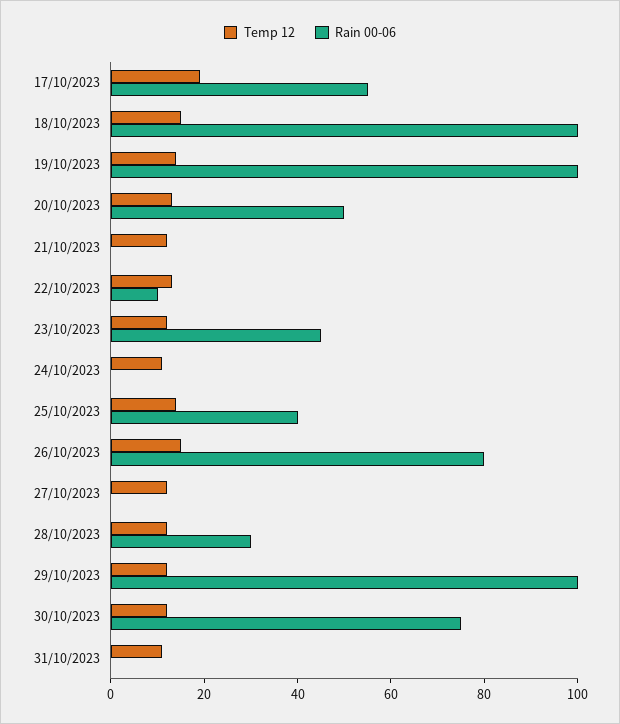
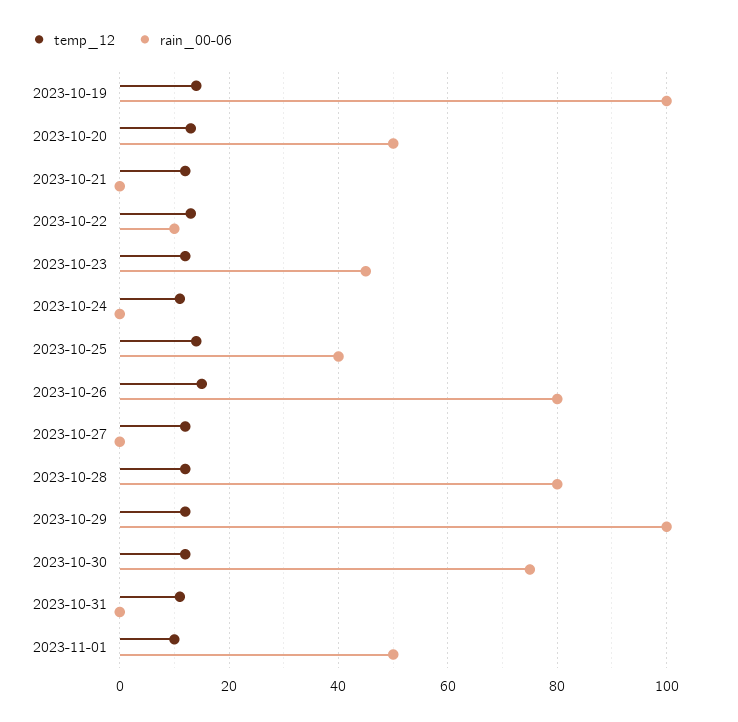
Temp 12, 17/10/2023: 20 -> none
Rain 00-06, 17/10/2023: 55 -> none
Temp 12, 18/10/2023: 15 -> none
Rain 00-06, 18/10/2023: 100 -> none
Rain 00-06, 28/10/2023: 30 -> 80
Temp 12, 2023-11-01: none -> 10
Rain 00-06, 2023-11-01: none -> 50

